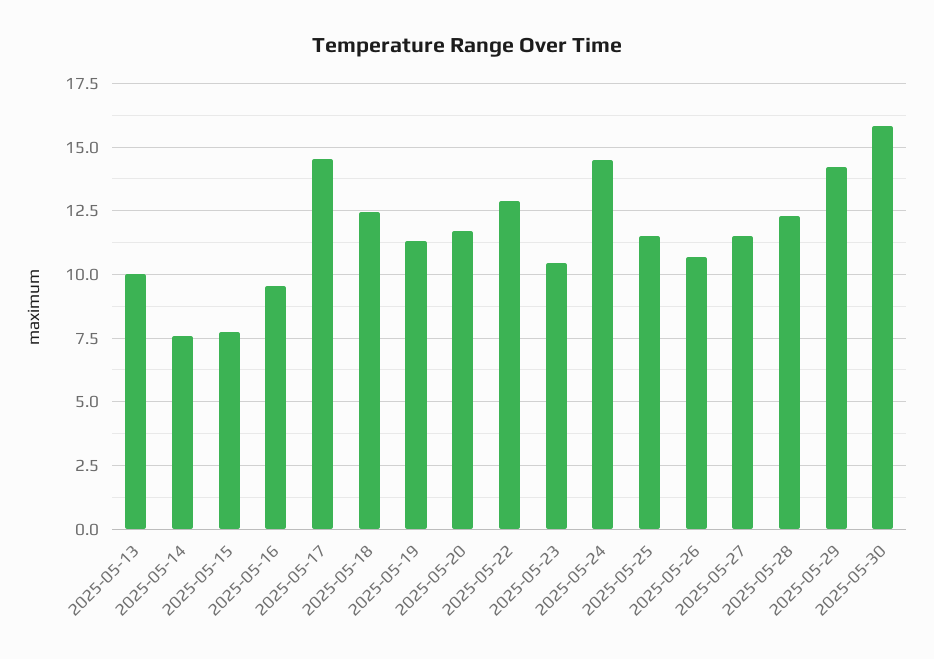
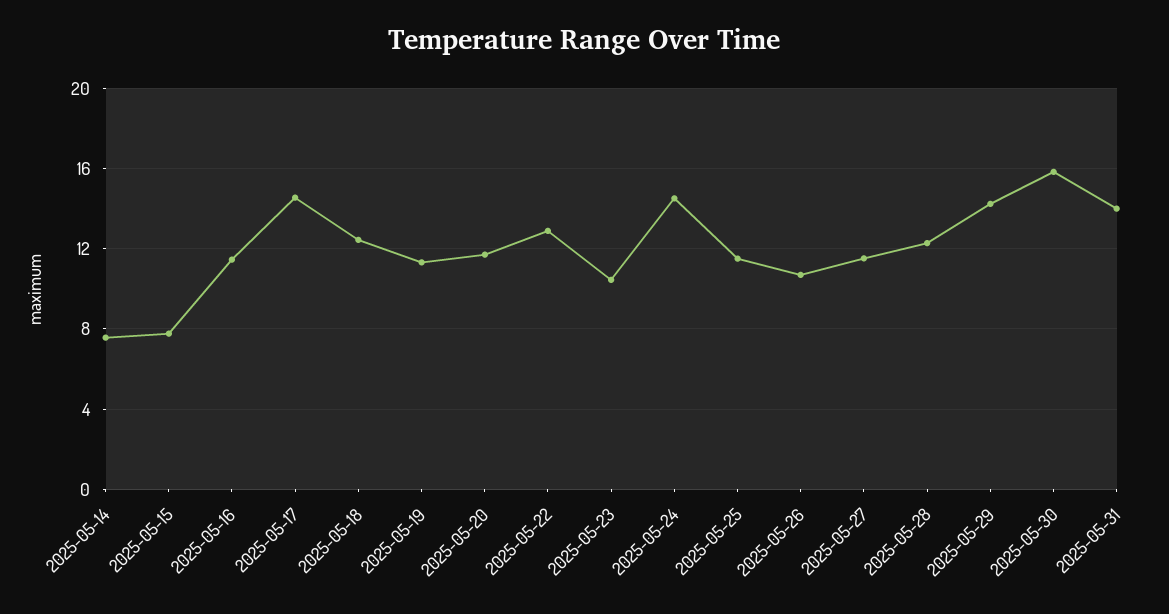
2025-05-13: 10 -> none
2025-05-16: 9.5 -> 11.5
2025-05-31: none -> 14

